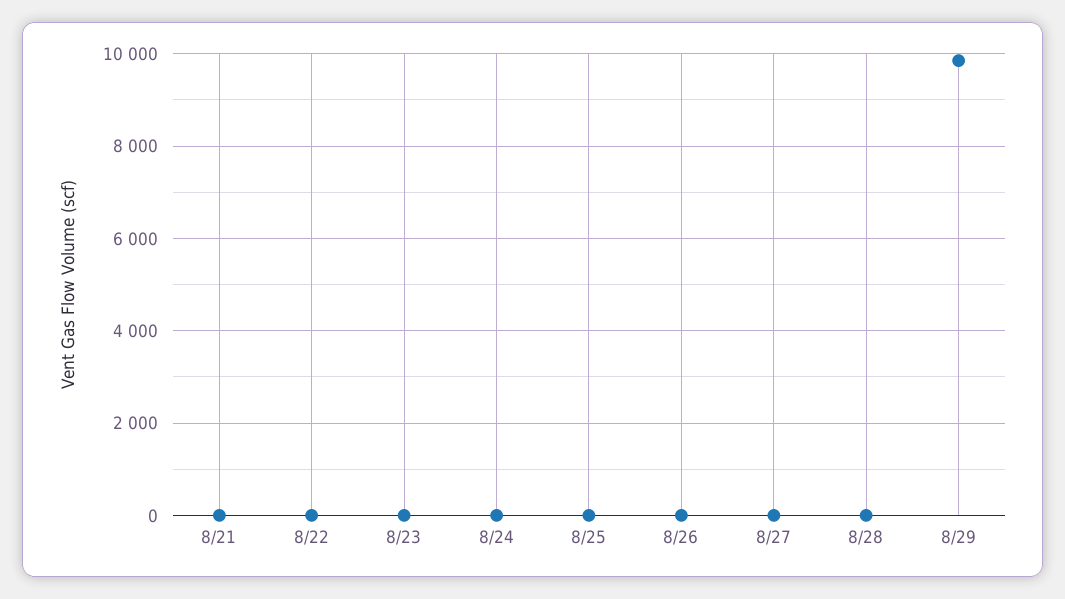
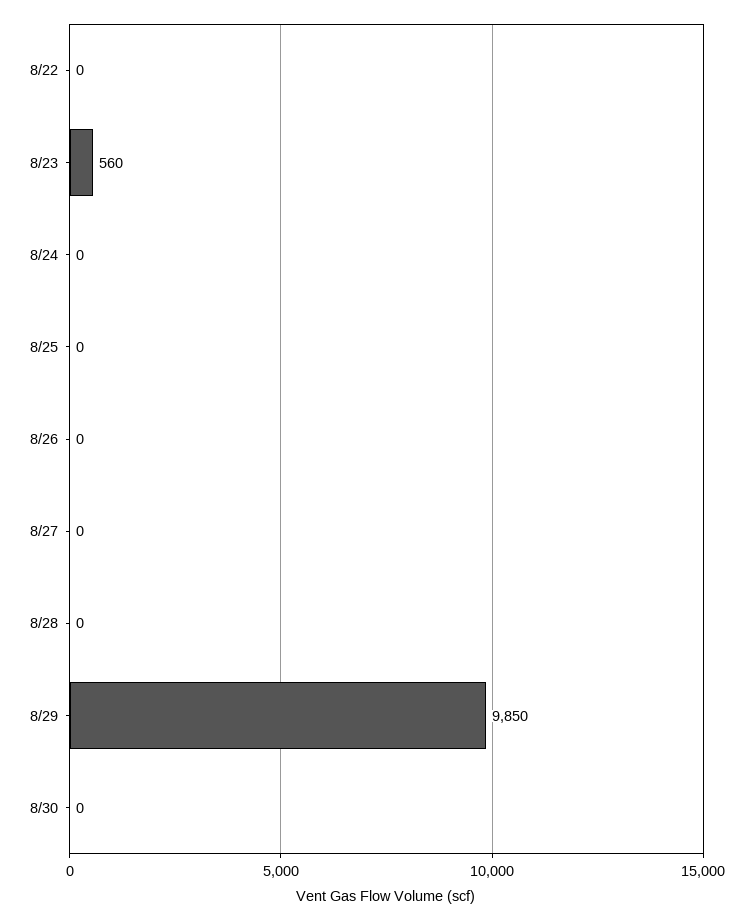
8/21: 0 -> none
8/23: 0 -> 560
8/30: none -> 0

